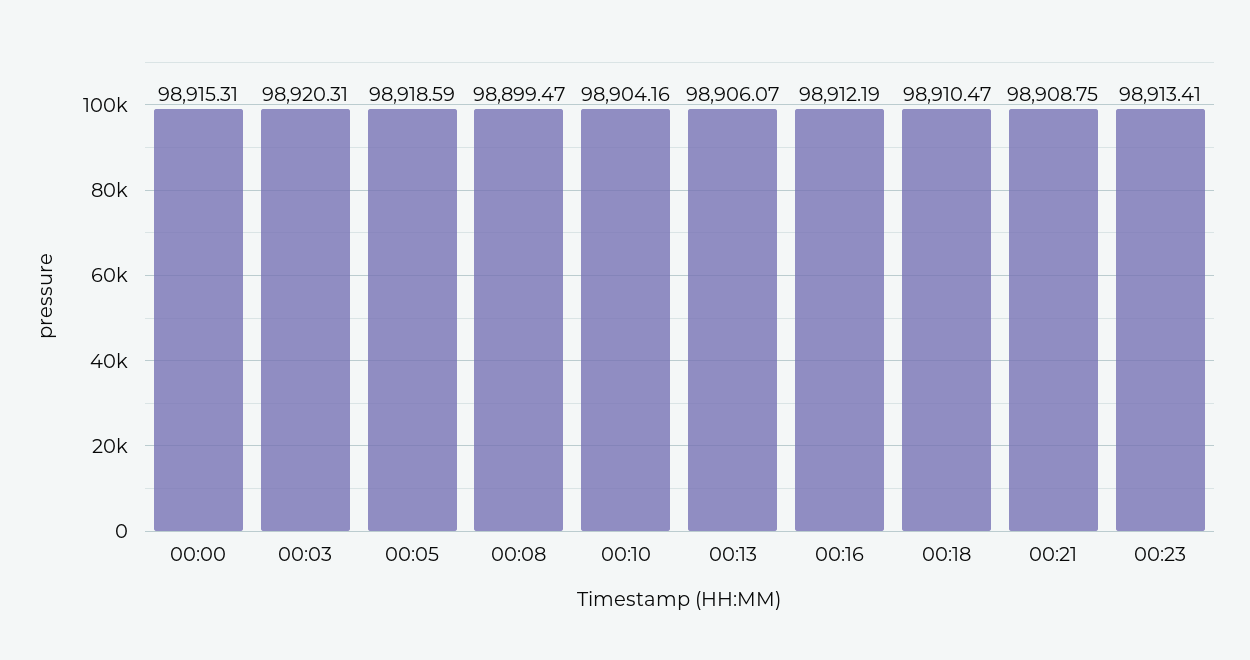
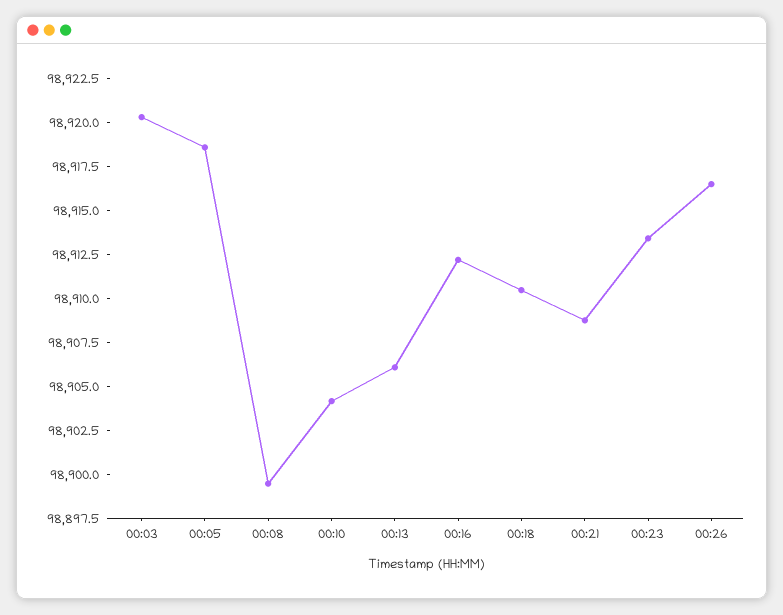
00:00: 98915.31 -> none
00:26: none -> 98916.5

